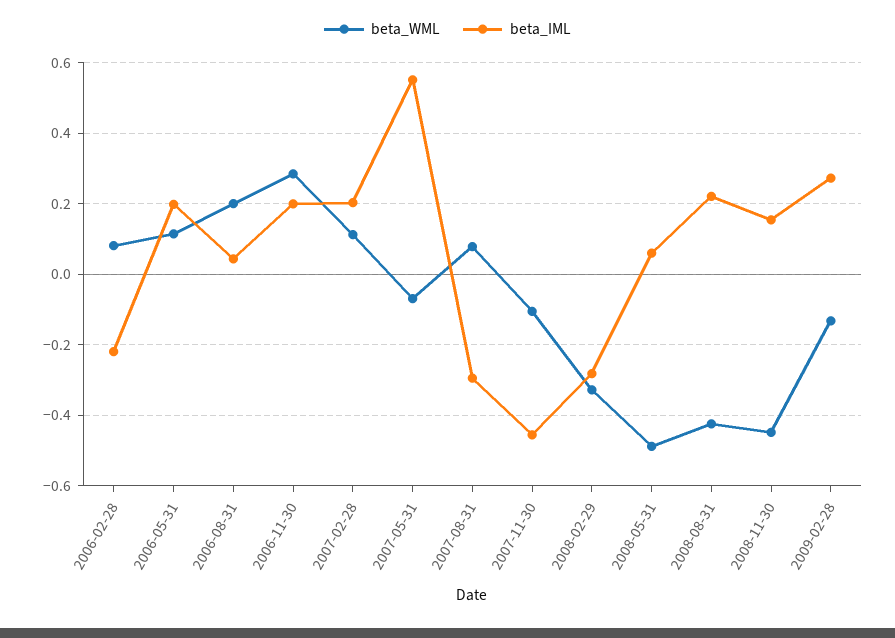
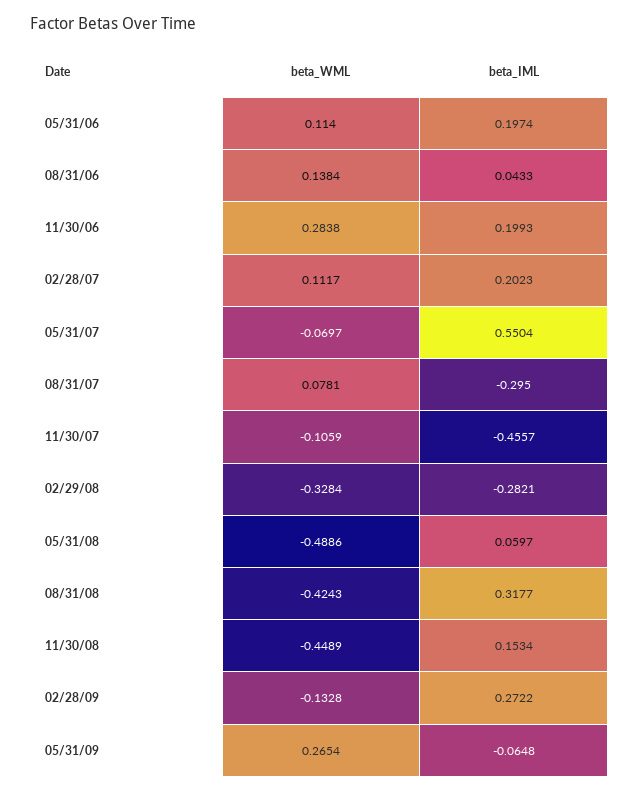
beta_WML, 2006-02-28: 0.08 -> none
beta_IML, 2006-02-28: -0.22 -> none
beta_WML, 2006-08-31: 0.2 -> 0.1384
beta_IML, 2008-08-31: 0.22 -> 0.3177
beta_WML, 05/31/09: none -> 0.2654
beta_IML, 05/31/09: none -> -0.0648

